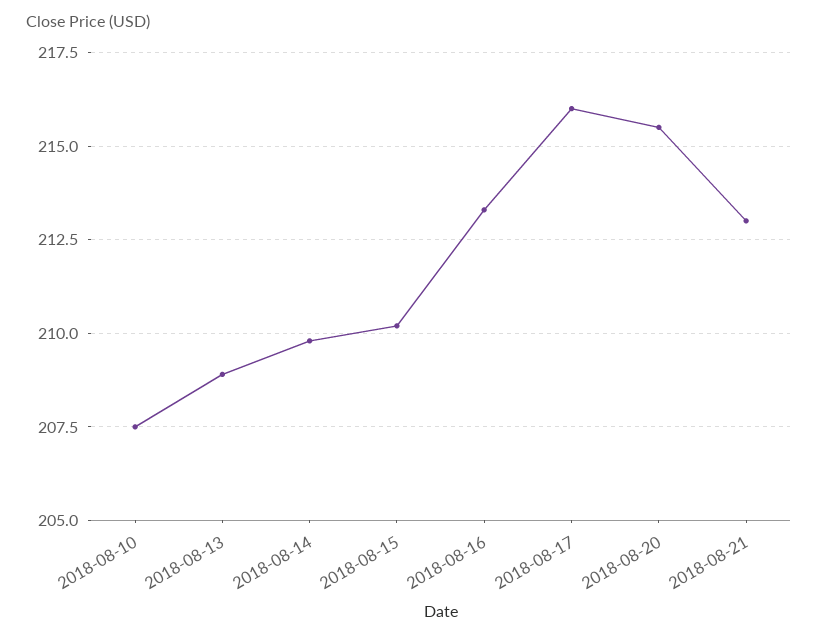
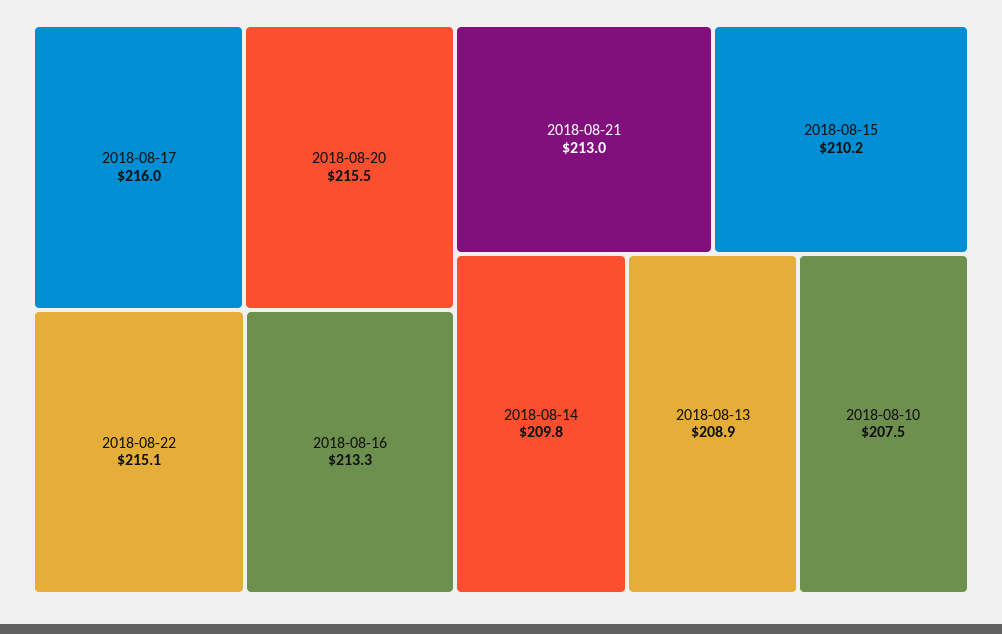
2018-08-22: none -> 215.1

